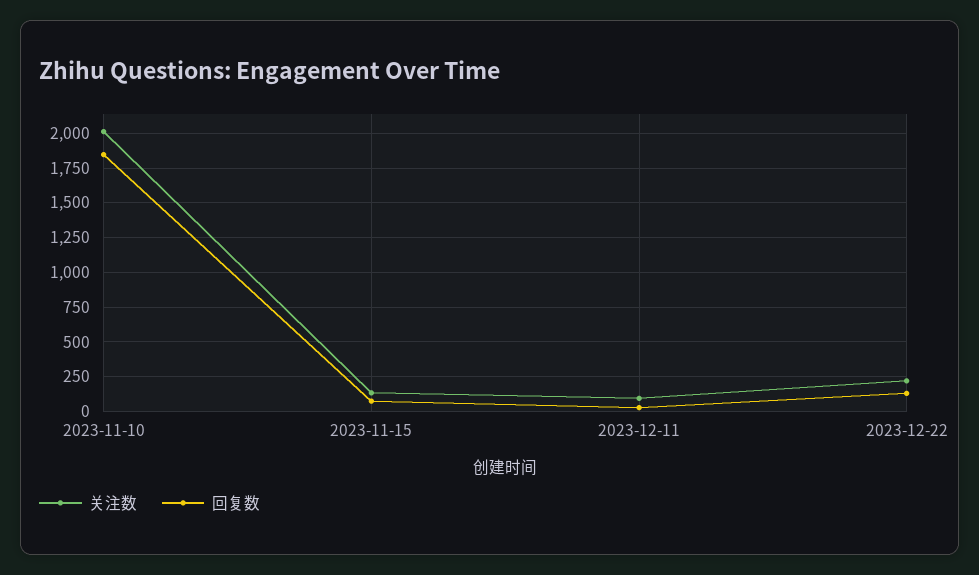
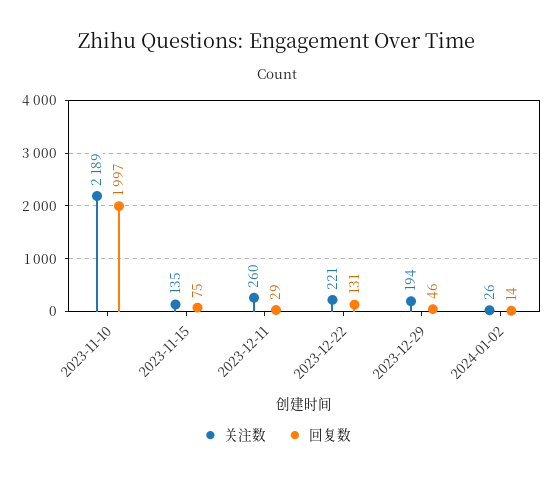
关注数, 2023-11-10: 2000 -> 2189
回复数, 2023-11-10: 1850 -> 1997
关注数, 2023-12-11: 100 -> 260
关注数, 2023-12-29: none -> 194
回复数, 2023-12-29: none -> 46
关注数, 2024-01-02: none -> 26
回复数, 2024-01-02: none -> 14

